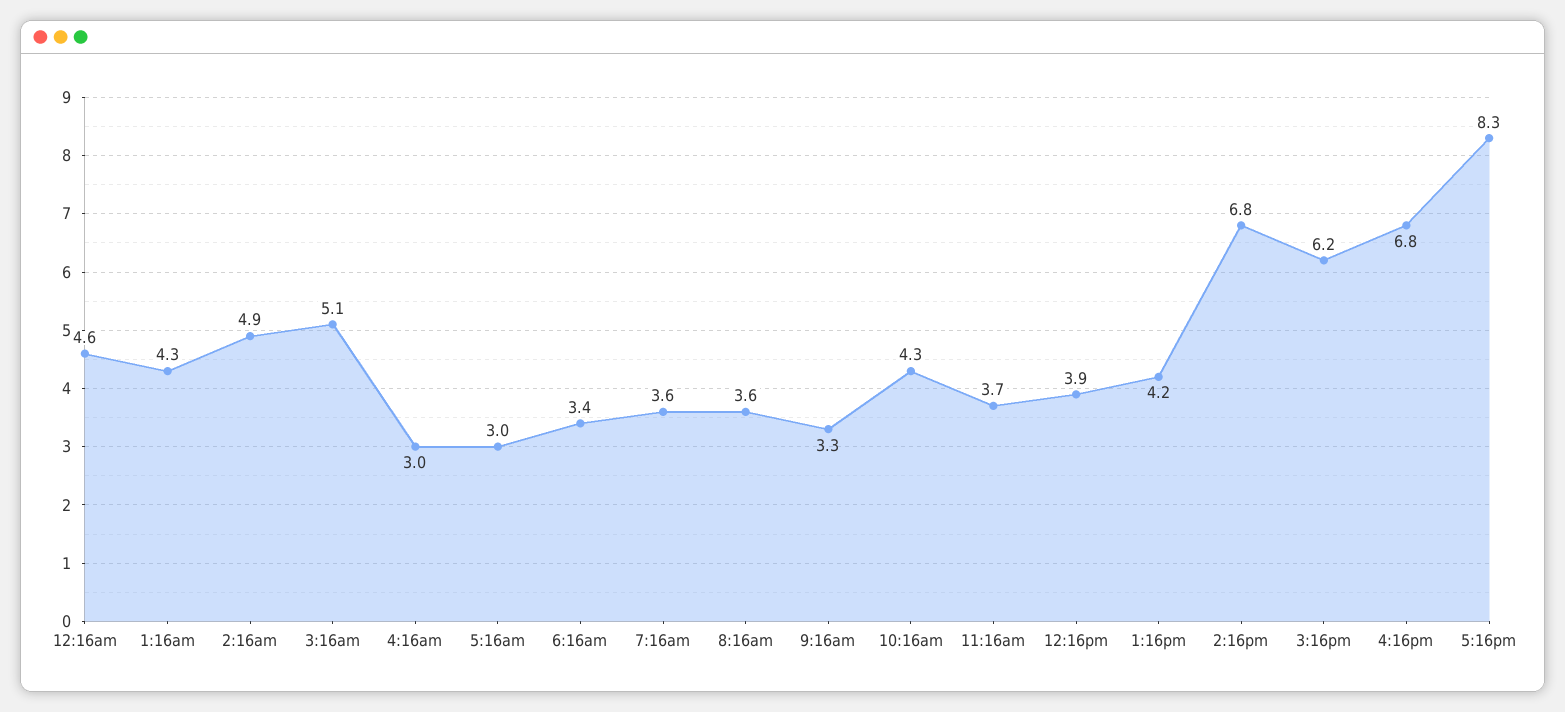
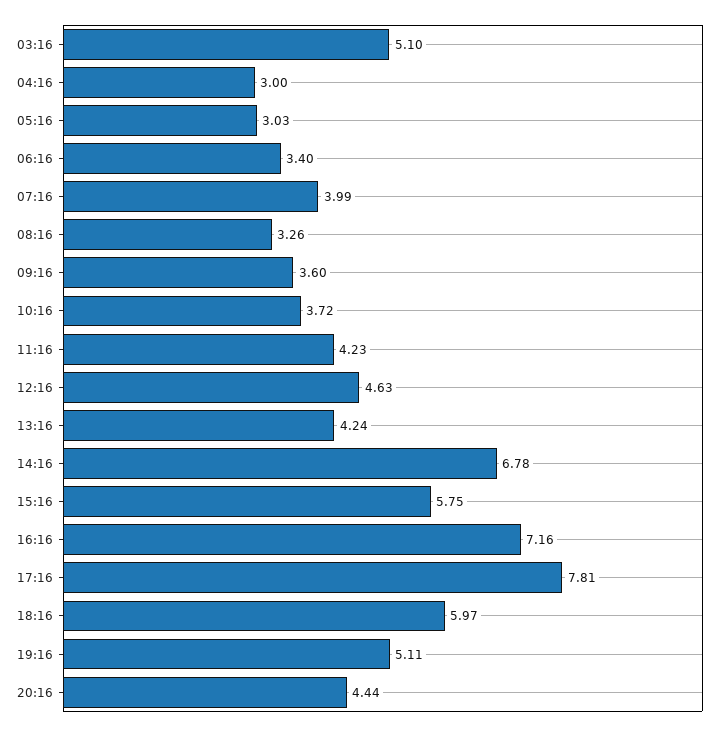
12:16am: 4.6 -> none
1:16am: 4.3 -> none
2:16am: 4.9 -> none
7:16am: 3.6 -> 3.99
8:16am: 3.6 -> 3.26
9:16am: 3.3 -> 3.6
10:16am: 4.3 -> 3.72
11:16am: 3.7 -> 4.23
12:16pm: 3.9 -> 4.63
3:16pm: 6.2 -> 5.75
4:16pm: 6.8 -> 7.16
5:16pm: 8.3 -> 7.81
18:16: none -> 5.97
19:16: none -> 5.11
20:16: none -> 4.44

